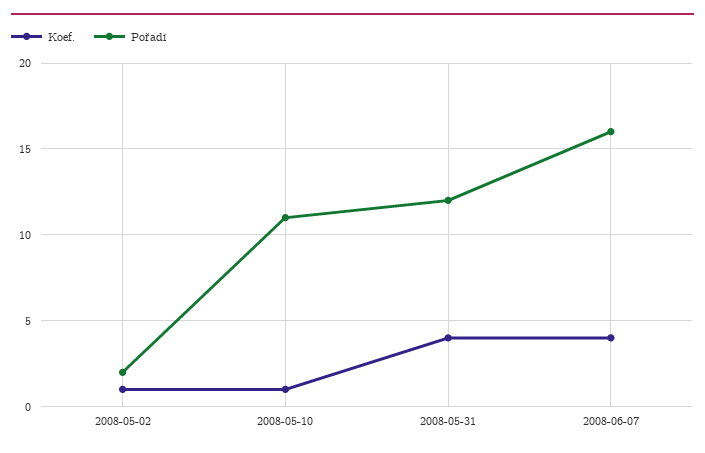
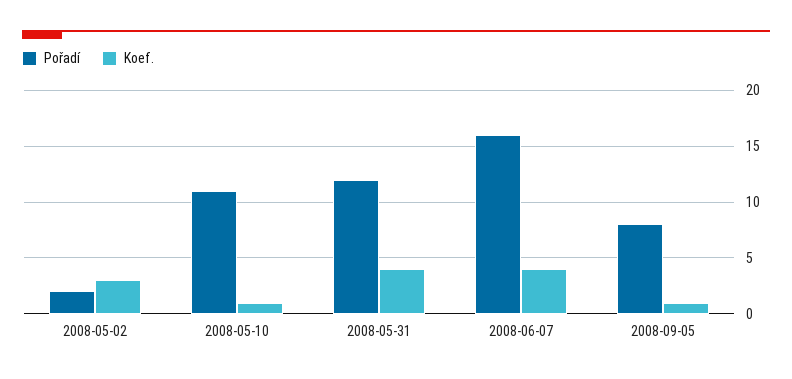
Koef., 2008-05-02: 1 -> 3
Pořadí, 2008-09-05: none -> 8
Koef., 2008-09-05: none -> 1

